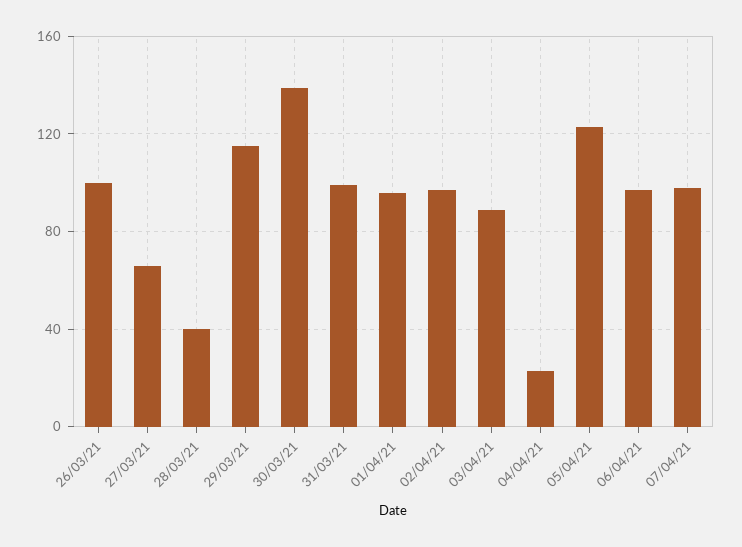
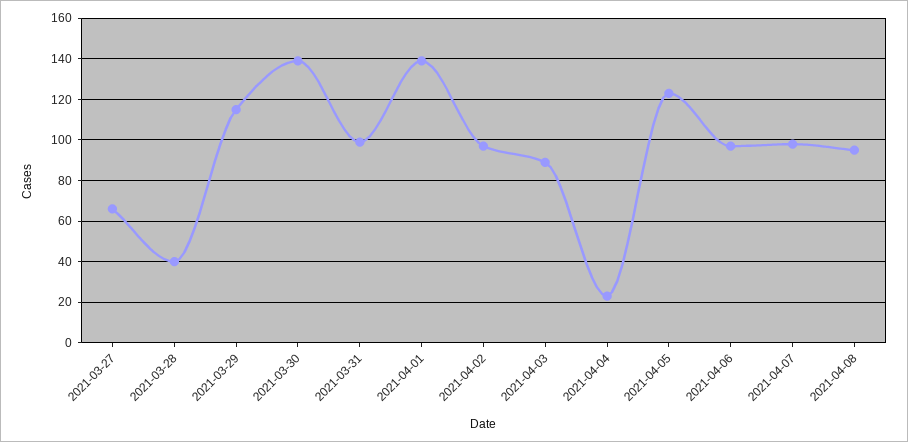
26/03/21: 100 -> none
01/04/21: 95 -> 140
2021-04-08: none -> 95

